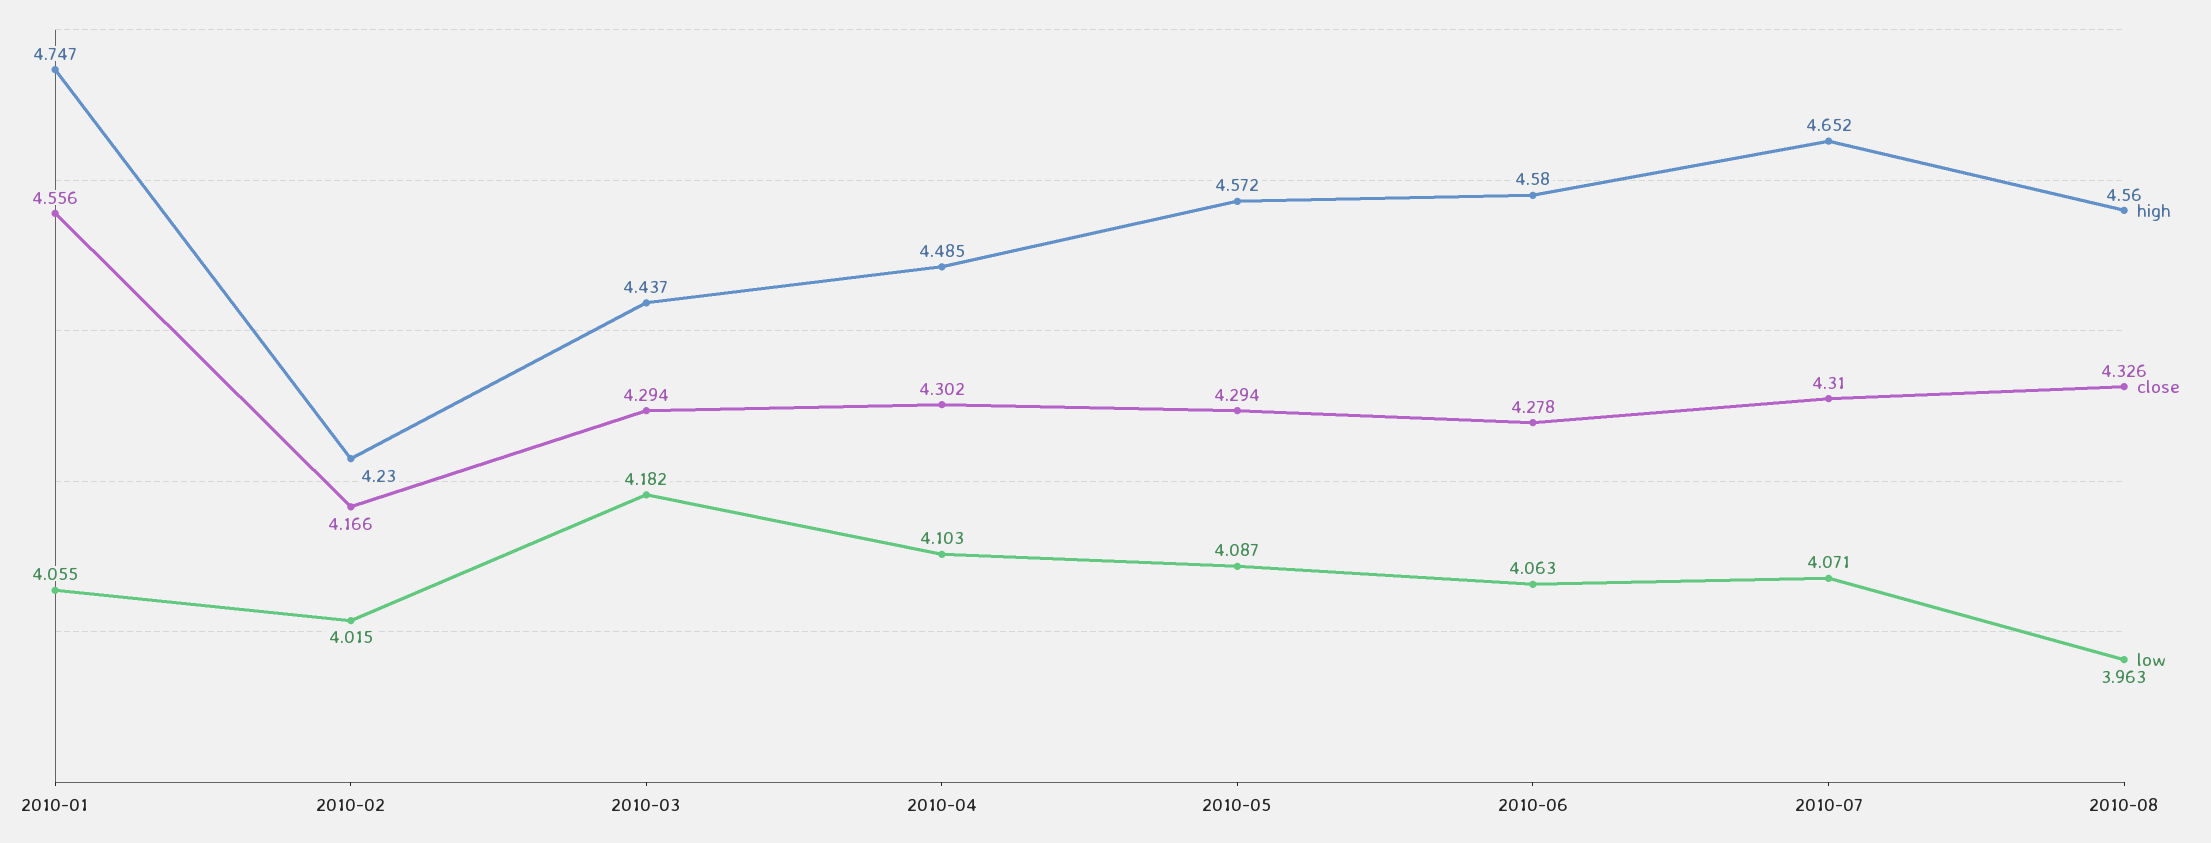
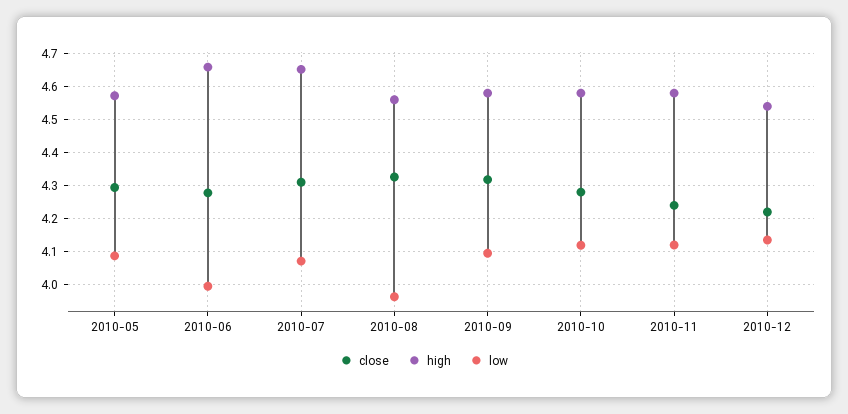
high, 2010-01: 4.747 -> none
close, 2010-01: 4.556 -> none
low, 2010-01: 4.055 -> none
high, 2010-02: 4.23 -> none
close, 2010-02: 4.166 -> none
low, 2010-02: 4.015 -> none
high, 2010-03: 4.437 -> none
close, 2010-03: 4.294 -> none
low, 2010-03: 4.182 -> none
high, 2010-04: 4.485 -> none
close, 2010-04: 4.302 -> none
low, 2010-04: 4.103 -> none
high, 2010-06: 4.58 -> 4.66
low, 2010-06: 4.063 -> 4
close, 2010-09: none -> 4.32
high, 2010-09: none -> 4.58
low, 2010-09: none -> 4.1
close, 2010-10: none -> 4.28
high, 2010-10: none -> 4.58
low, 2010-10: none -> 4.12
close, 2010-11: none -> 4.24
high, 2010-11: none -> 4.58
low, 2010-11: none -> 4.12
close, 2010-12: none -> 4.22
high, 2010-12: none -> 4.54
low, 2010-12: none -> 4.14

